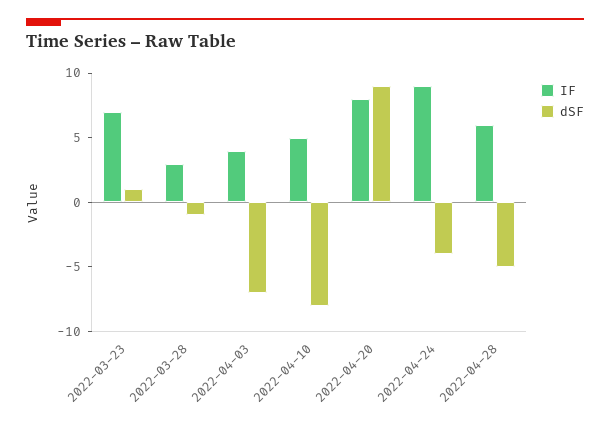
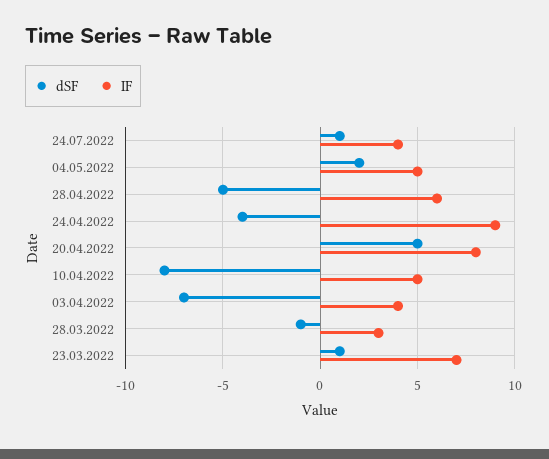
dSF, 2022-04-20: 9 -> 5
dSF, 24.07.2022: none -> 1
IF, 24.07.2022: none -> 4
dSF, 04.05.2022: none -> 2
IF, 04.05.2022: none -> 5

